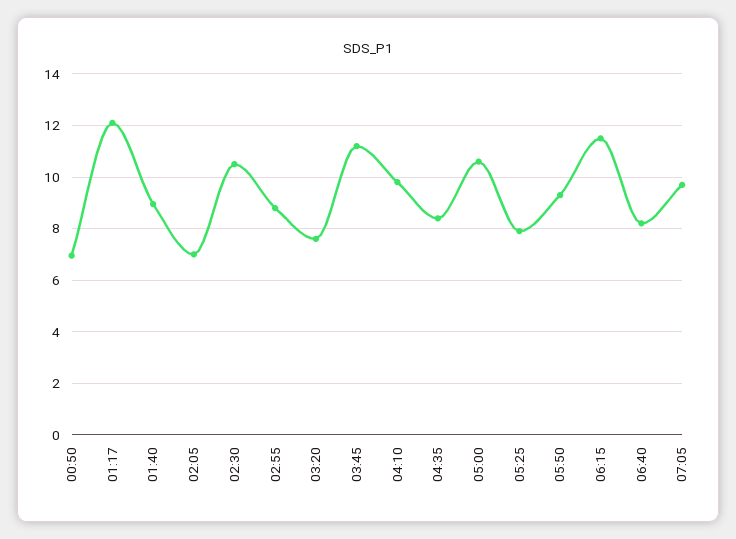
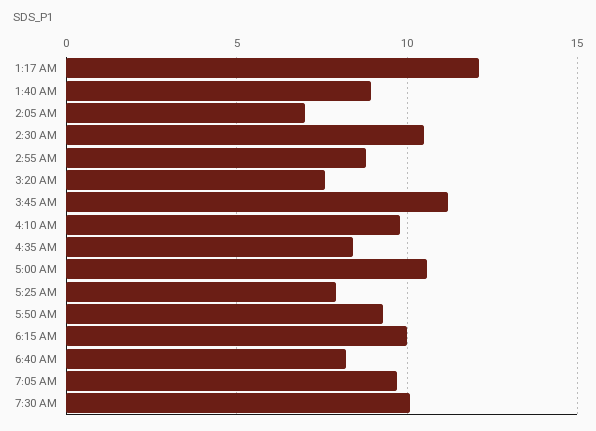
00:50: 7 -> none
06:15: 11.5 -> 10
7:30 AM: none -> 10

